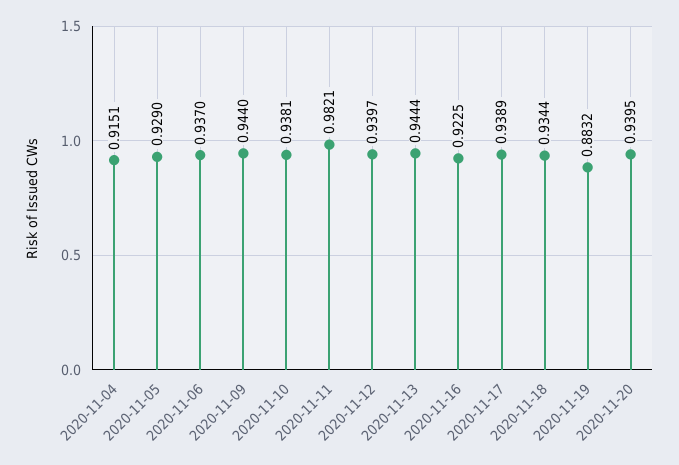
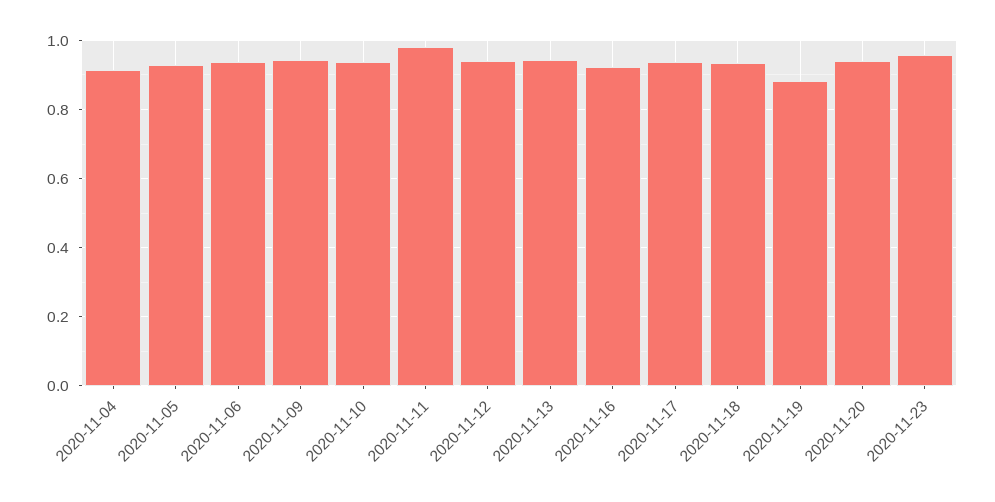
2020-11-23: none -> 0.96

